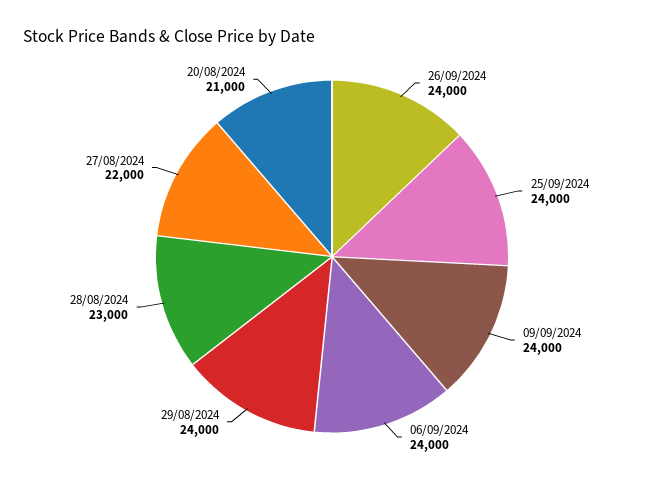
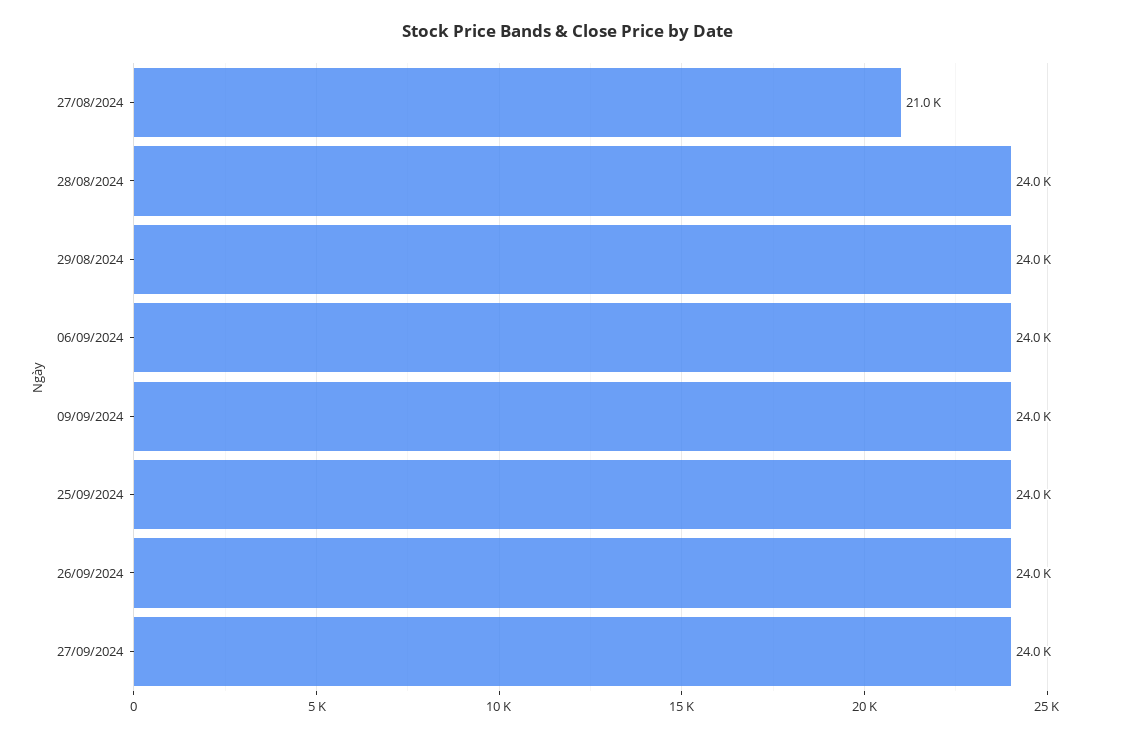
28/08/2024: 23000 -> 24000
27/08/2024: 22000 -> 21000
20/08/2024: 21000 -> none
27/09/2024: none -> 24000

